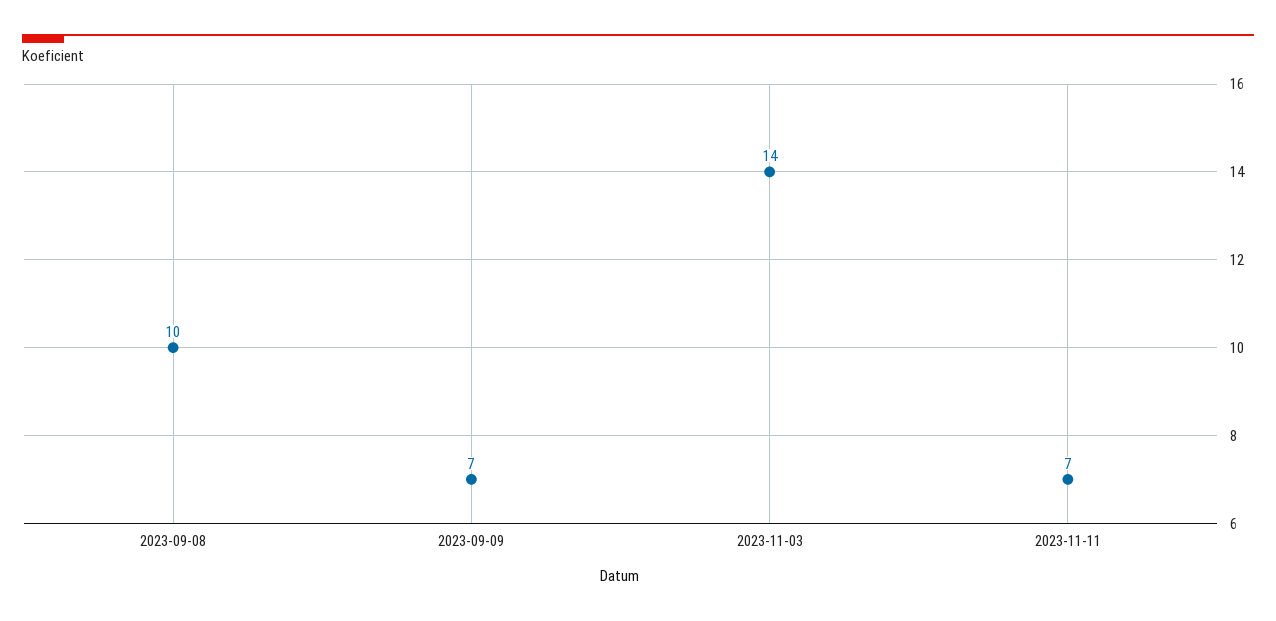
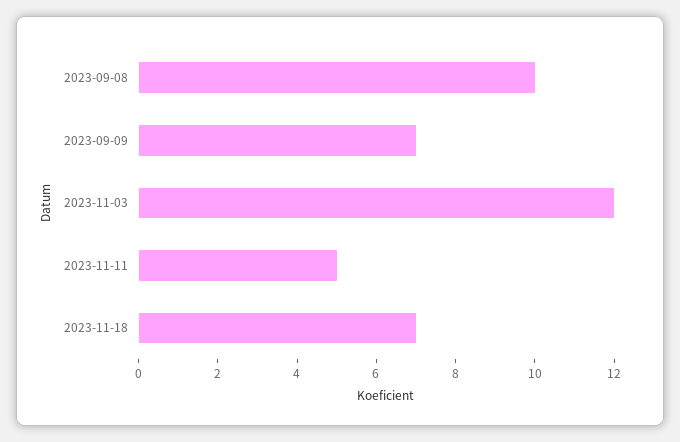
2023-11-03: 14 -> 12
2023-11-11: 7 -> 5
2023-11-18: none -> 7

